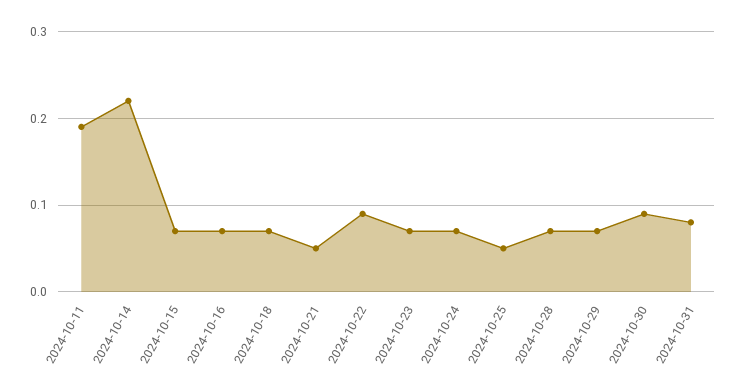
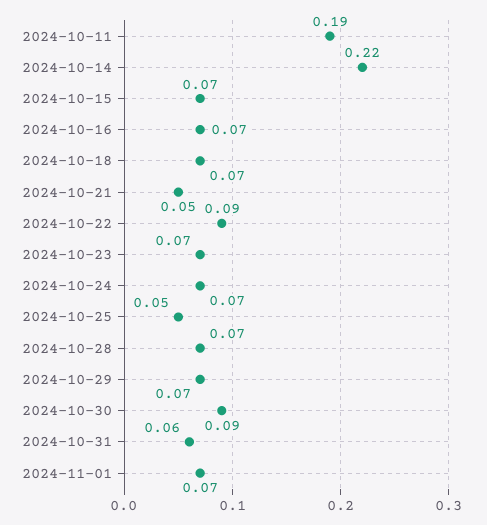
2024-10-31: 0.08 -> 0.06
2024-11-01: none -> 0.07

